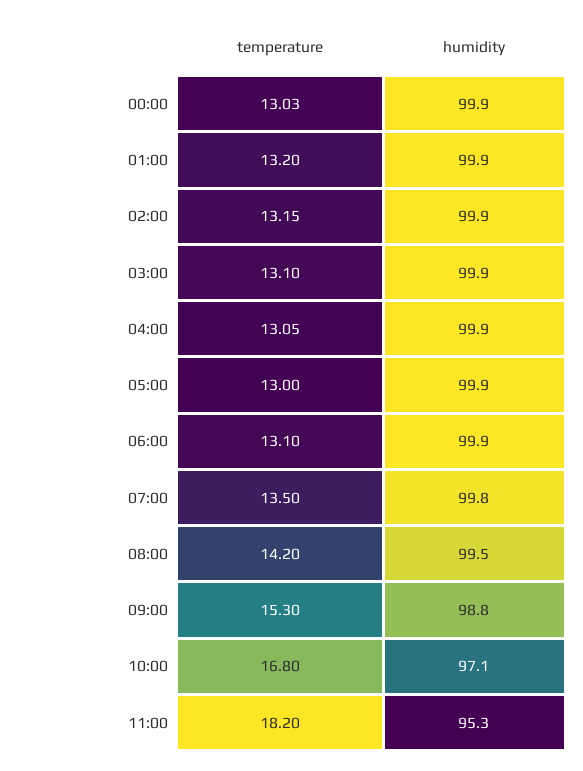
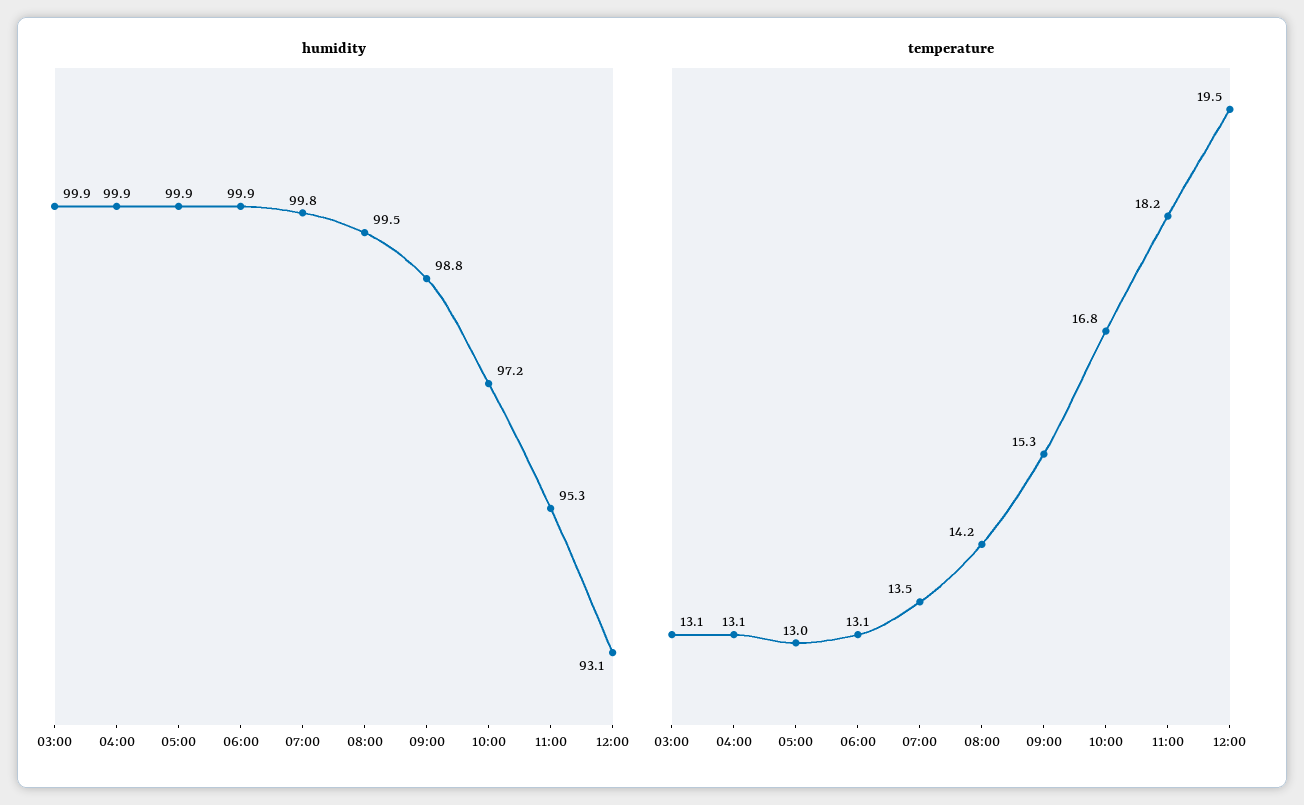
temperature, 00:00: 13.03 -> none
humidity, 00:00: 99.9 -> none
temperature, 01:00: 13.2 -> none
humidity, 01:00: 99.9 -> none
temperature, 02:00: 13.15 -> none
humidity, 02:00: 99.9 -> none
humidity, 10:00: 97.1 -> 97.2
humidity, 12:00: none -> 93.1
temperature, 12:00: none -> 19.5

